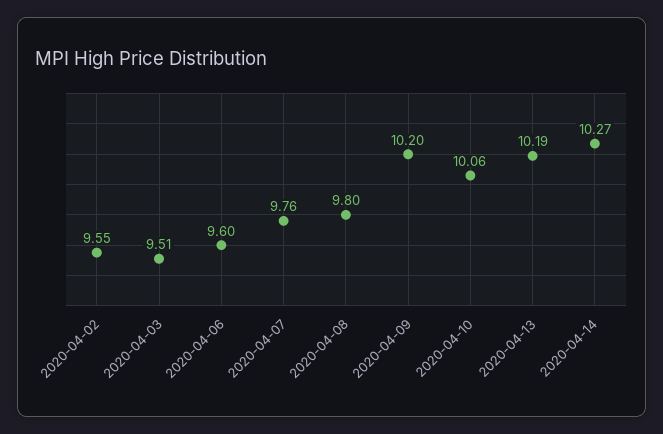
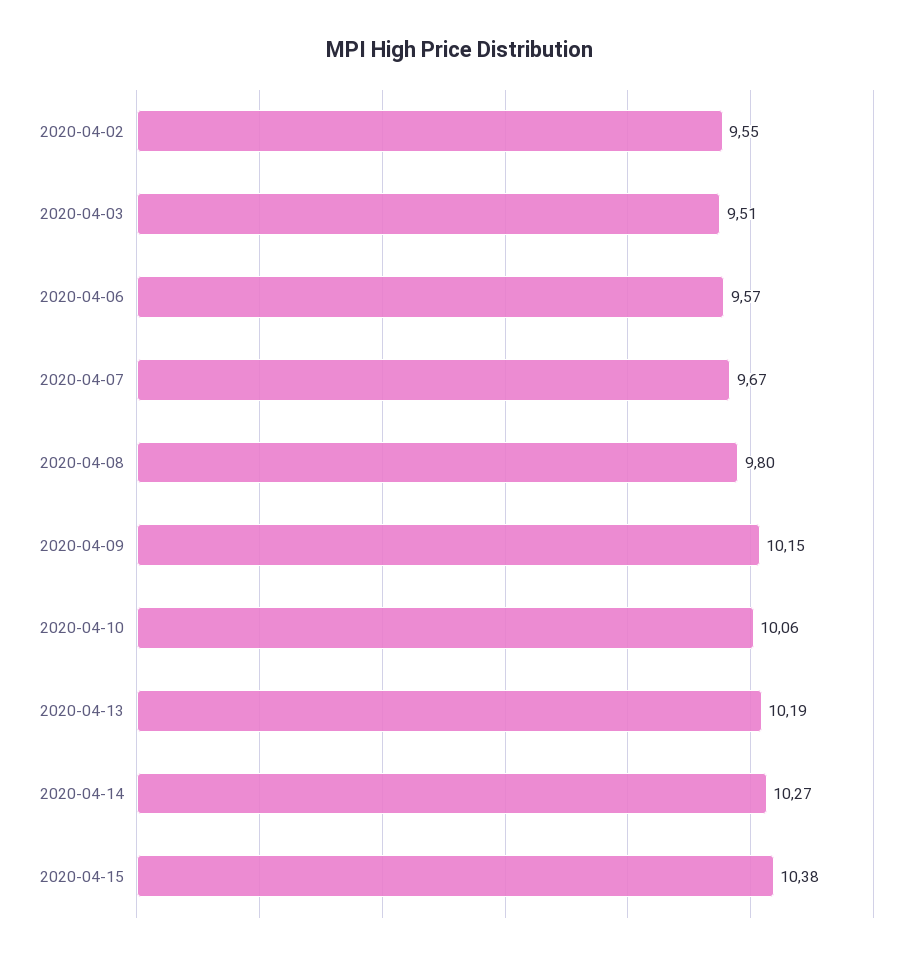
2020-04-06: 9.6 -> 9.57
2020-04-07: 9.76 -> 9.67
2020-04-09: 10.2 -> 10.15
2020-04-15: none -> 10.38

